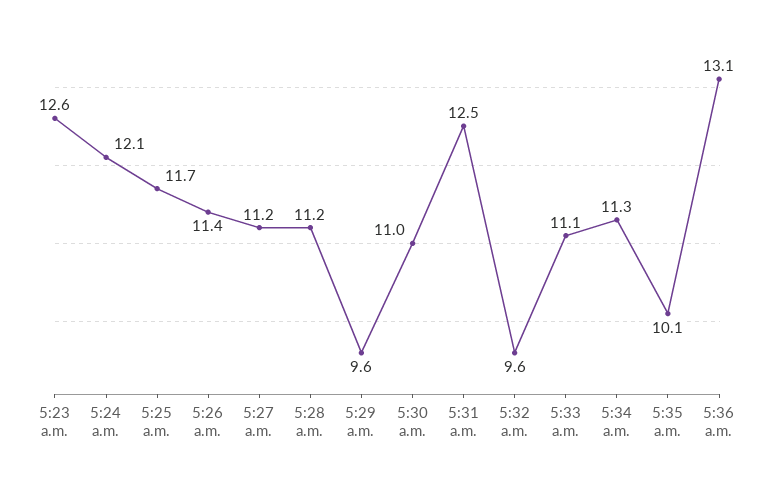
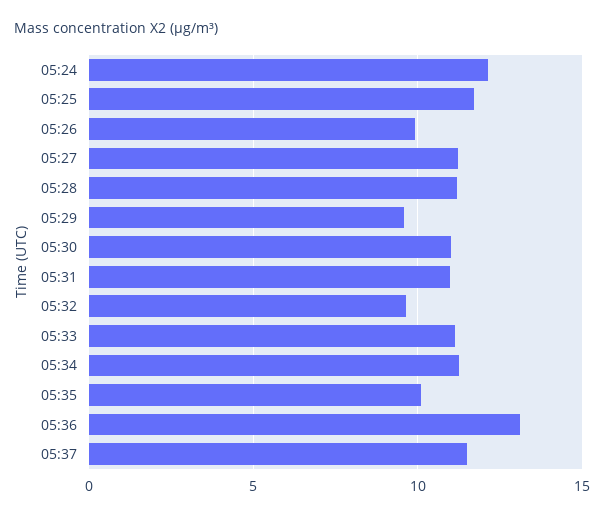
5:23 a.m.: 12.6 -> none
5:26 a.m.: 11.4 -> 10
5:31 a.m.: 12.5 -> 11
05:37: none -> 11.5

